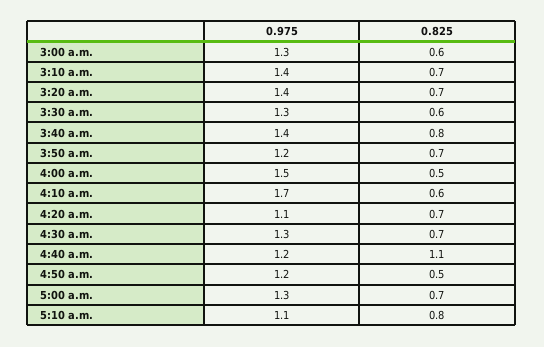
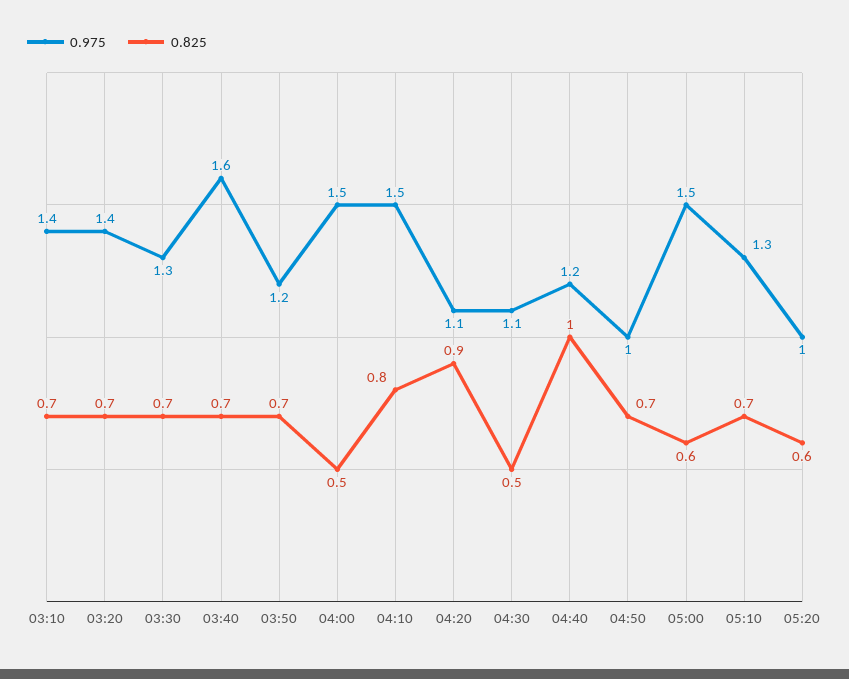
0.975, 3:00 a.m.: 1.3 -> none
0.825, 3:00 a.m.: 0.6 -> none
0.825, 3:30 a.m.: 0.6 -> 0.7
0.975, 3:40 a.m.: 1.4 -> 1.6
0.825, 3:40 a.m.: 0.8 -> 0.7
0.975, 4:10 a.m.: 1.7 -> 1.5
0.825, 4:10 a.m.: 0.6 -> 0.8
0.825, 4:20 a.m.: 0.7 -> 0.9
0.975, 4:30 a.m.: 1.3 -> 1.1
0.825, 4:30 a.m.: 0.7 -> 0.5
0.825, 4:40 a.m.: 1.1 -> 1
0.975, 4:50 a.m.: 1.2 -> 1
0.825, 4:50 a.m.: 0.5 -> 0.7
0.975, 5:00 a.m.: 1.3 -> 1.5
0.825, 5:00 a.m.: 0.7 -> 0.6
0.975, 5:10 a.m.: 1.1 -> 1.3
0.825, 5:10 a.m.: 0.8 -> 0.7
0.975, 05:20: none -> 1
0.825, 05:20: none -> 0.6

